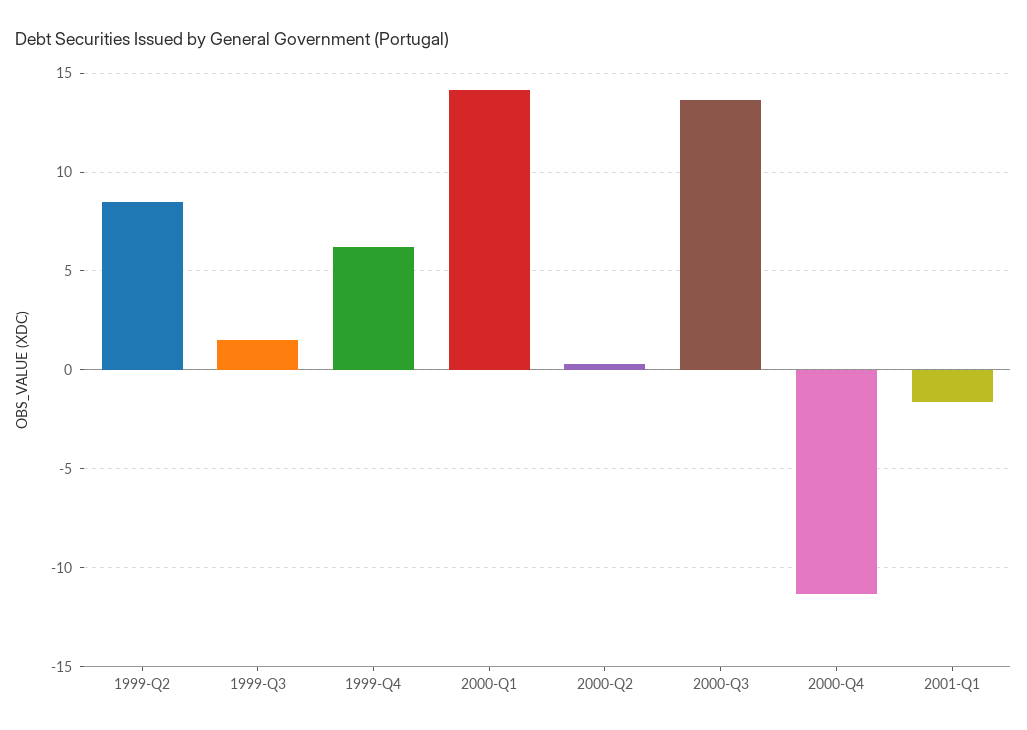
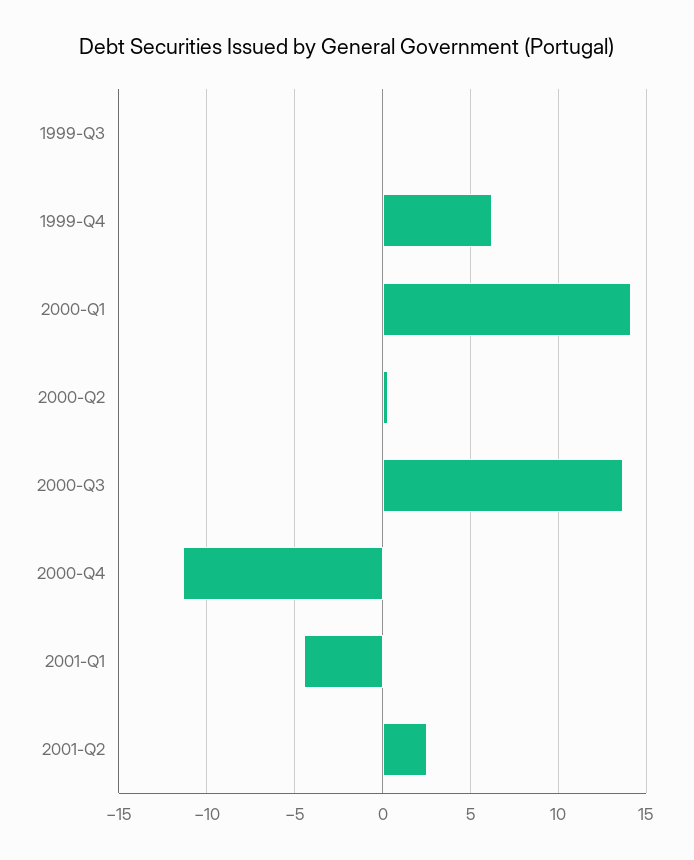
1999-Q2: 8.5 -> none
1999-Q3: 1.5 -> 0
2001-Q1: -1.5 -> -4.5
2001-Q2: none -> 2.5

